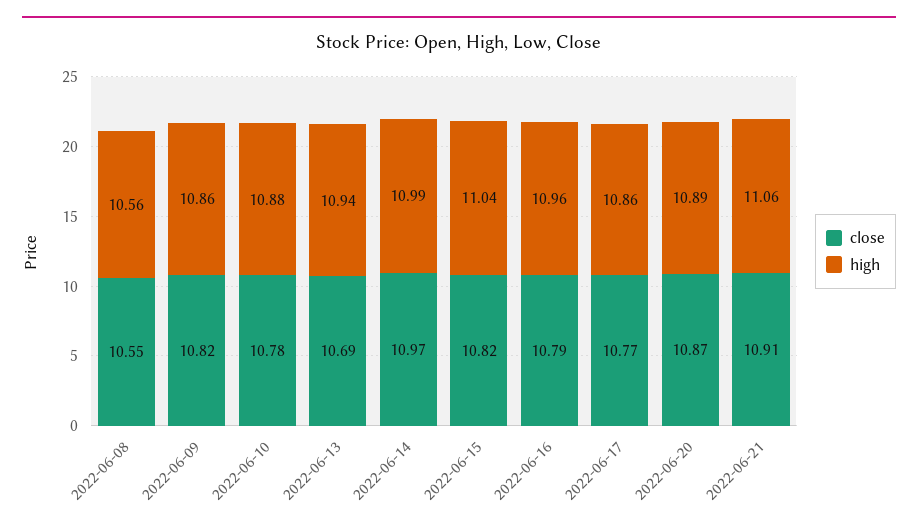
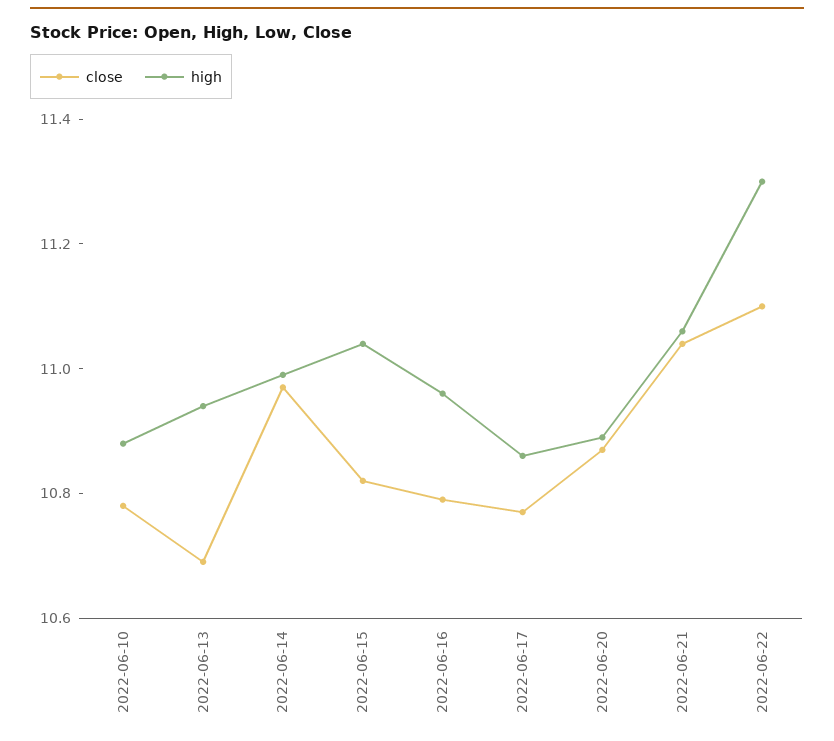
close, 2022-06-08: 10.55 -> none
high, 2022-06-08: 10.56 -> none
close, 2022-06-09: 10.82 -> none
high, 2022-06-09: 10.86 -> none
close, 2022-06-21: 10.91 -> 11.05
close, 2022-06-22: none -> 11.1
high, 2022-06-22: none -> 11.3

